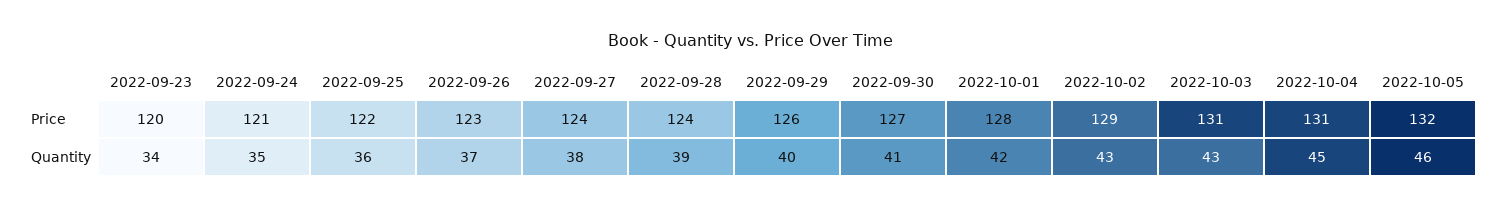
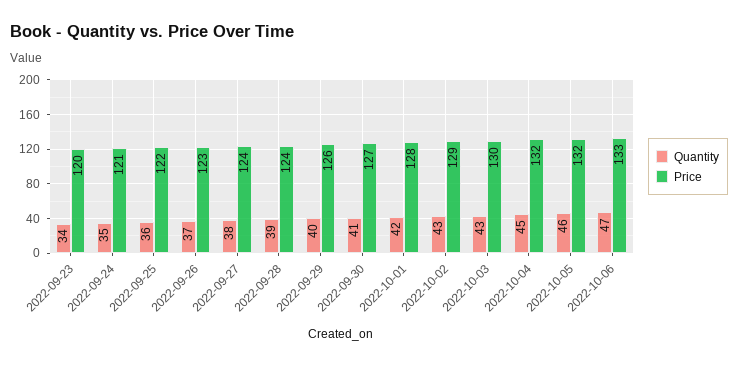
Price, 2022-10-03: 131 -> 130
Price, 2022-10-04: 131 -> 132
Quantity, 2022-10-06: none -> 47
Price, 2022-10-06: none -> 133

